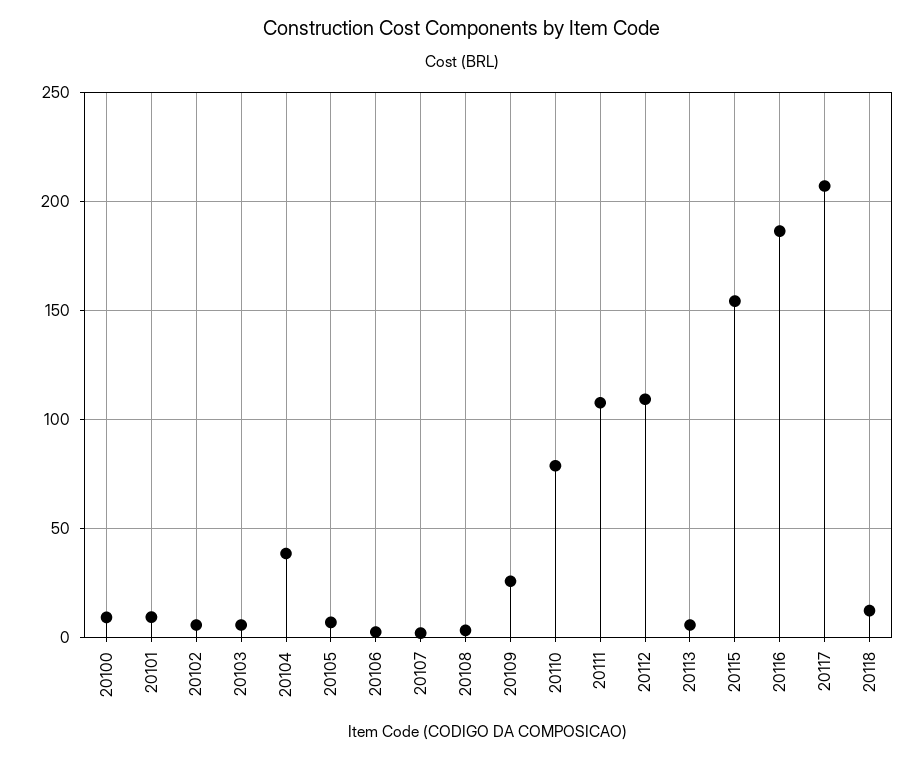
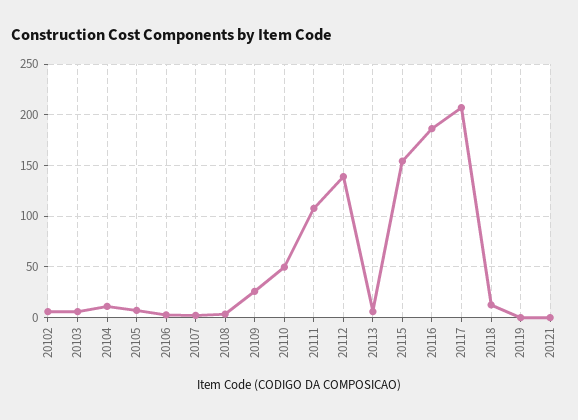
20100: 10 -> none
20101: 10 -> none
20104: 40 -> 10
20110: 80 -> 50
20112: 110 -> 140
20119: none -> 0
20121: none -> 0

